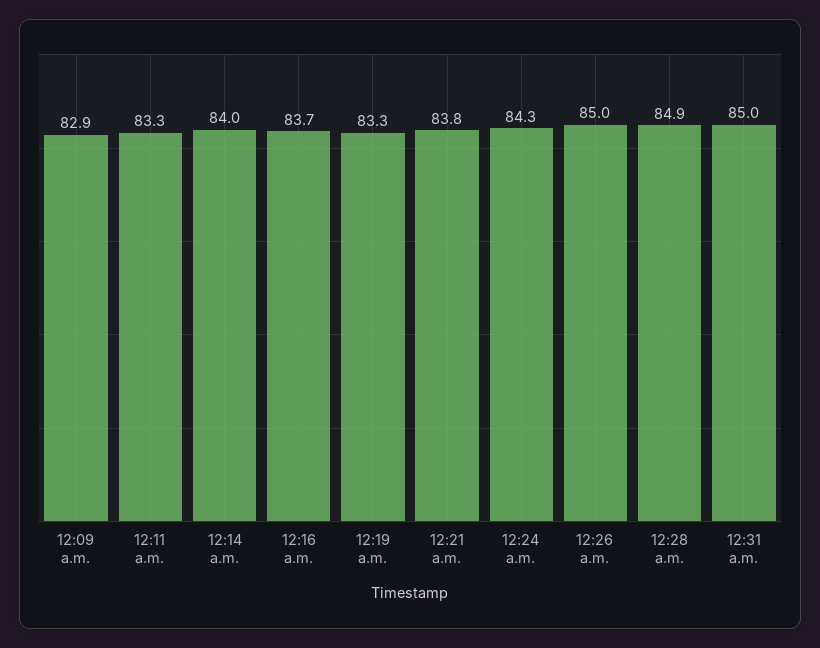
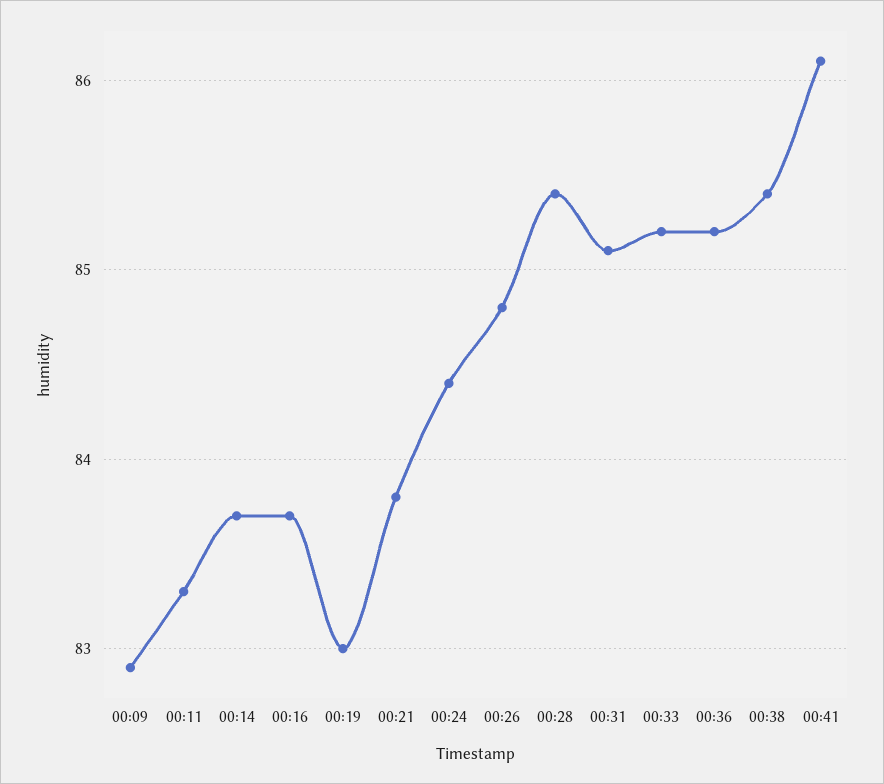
12:14 a.m.: 84 -> 83.7
12:19 a.m.: 83.3 -> 83
12:24 a.m.: 84.3 -> 84.4
12:26 a.m.: 85 -> 84.8
12:28 a.m.: 84.9 -> 85.4
12:31 a.m.: 85 -> 85.1
00:33: none -> 85.2
00:36: none -> 85.2
00:38: none -> 85.4
00:41: none -> 86.1

